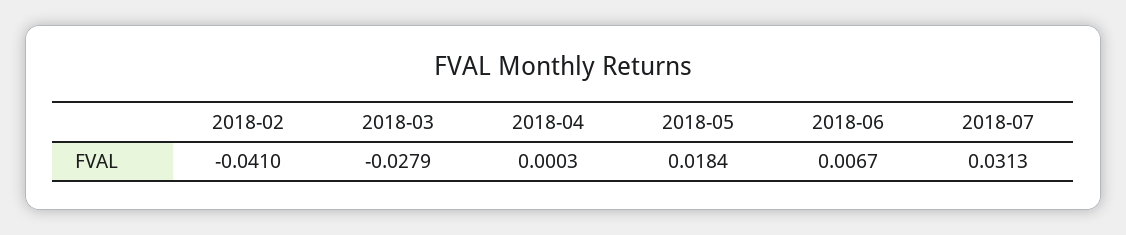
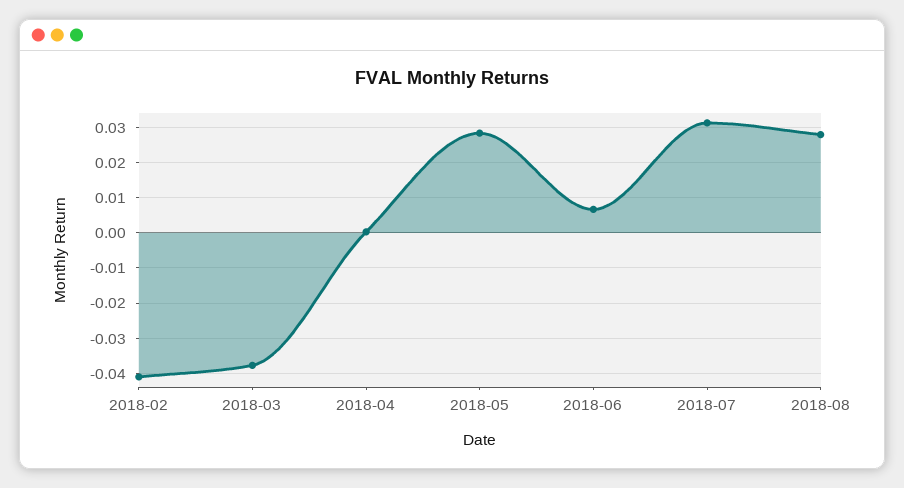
2018-03: -0.0279 -> -0.038
2018-05: 0.0184 -> 0.028
2018-08: none -> 0.028

